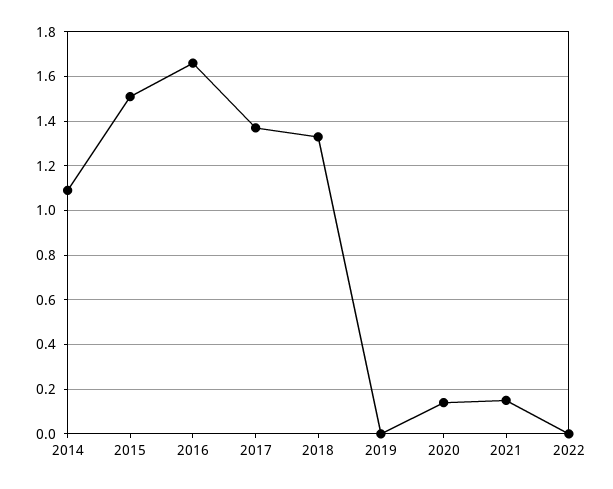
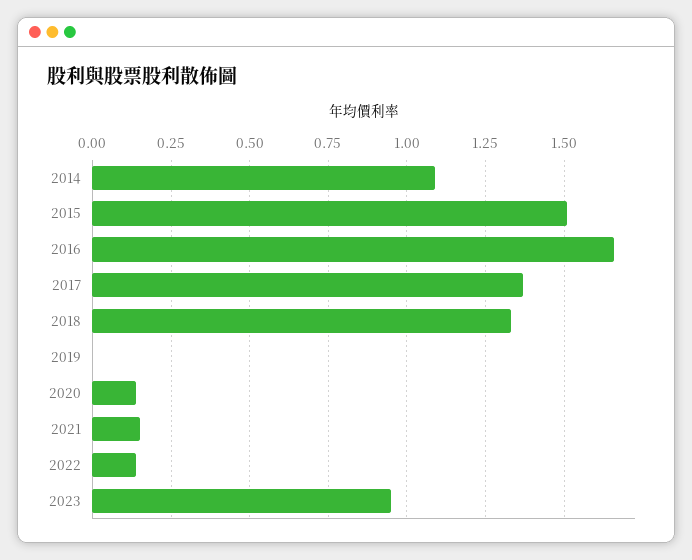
2022: 0 -> 0.15
2023: none -> 0.95

